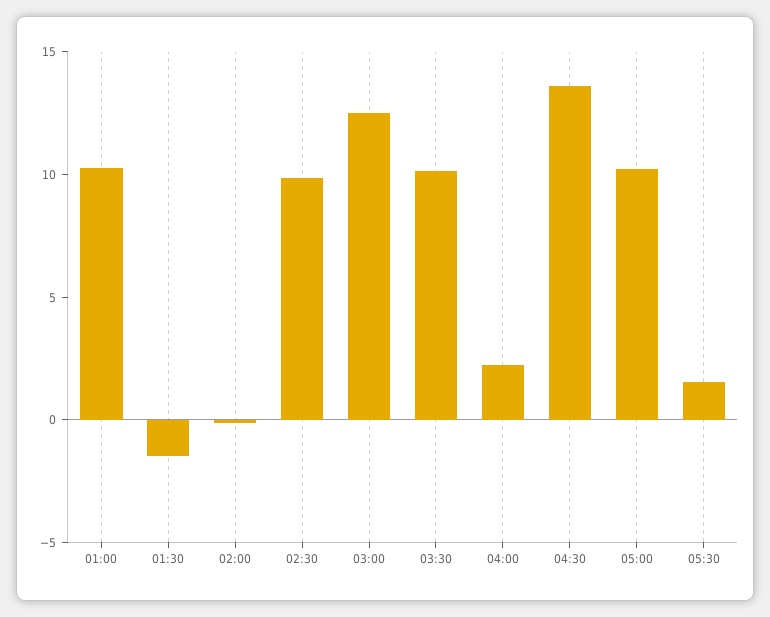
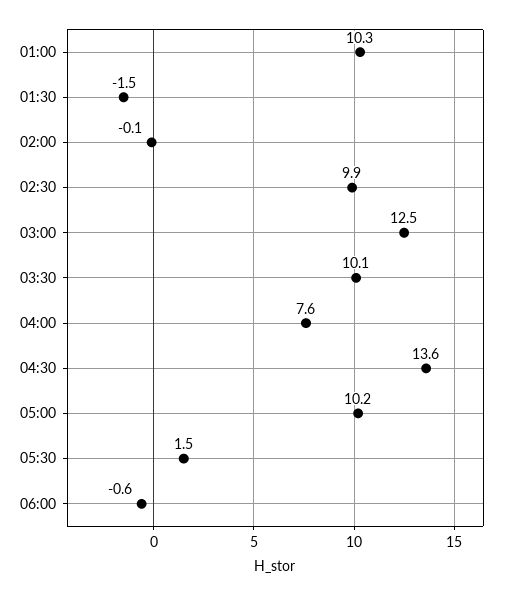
04:00: 2 -> 7.6
06:00: none -> -0.6

